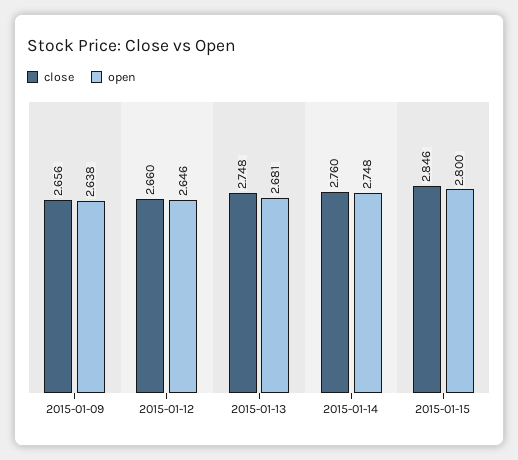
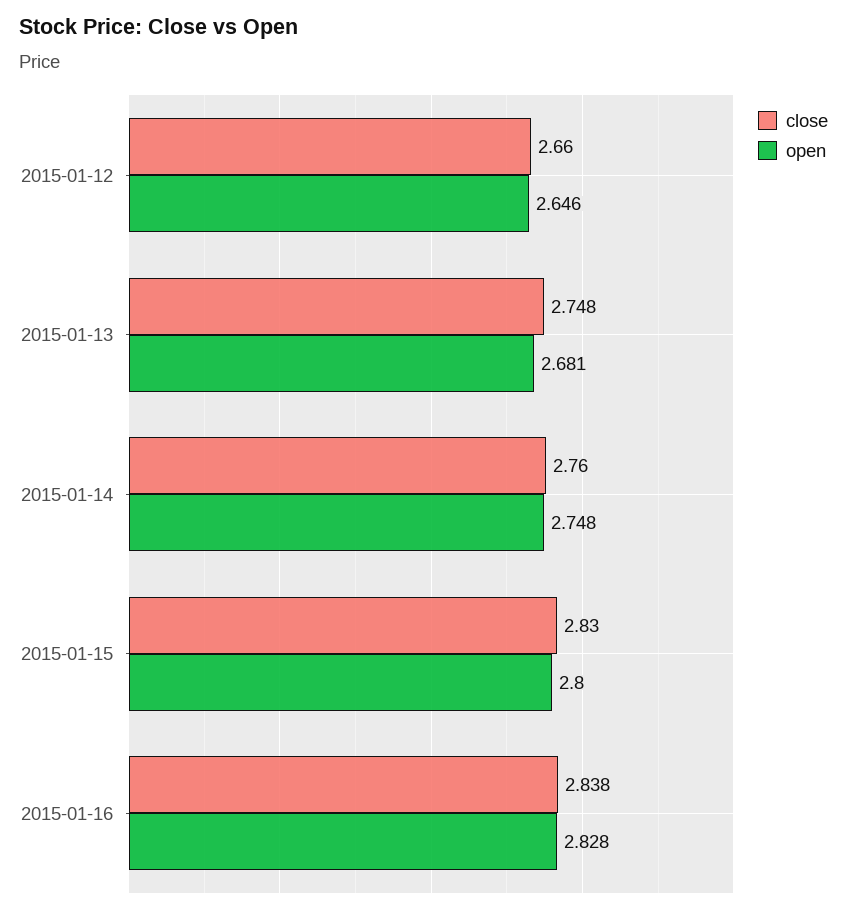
close, 2015-01-09: 2.656 -> none
open, 2015-01-09: 2.638 -> none
close, 2015-01-15: 2.846 -> 2.83
close, 2015-01-16: none -> 2.838
open, 2015-01-16: none -> 2.828

